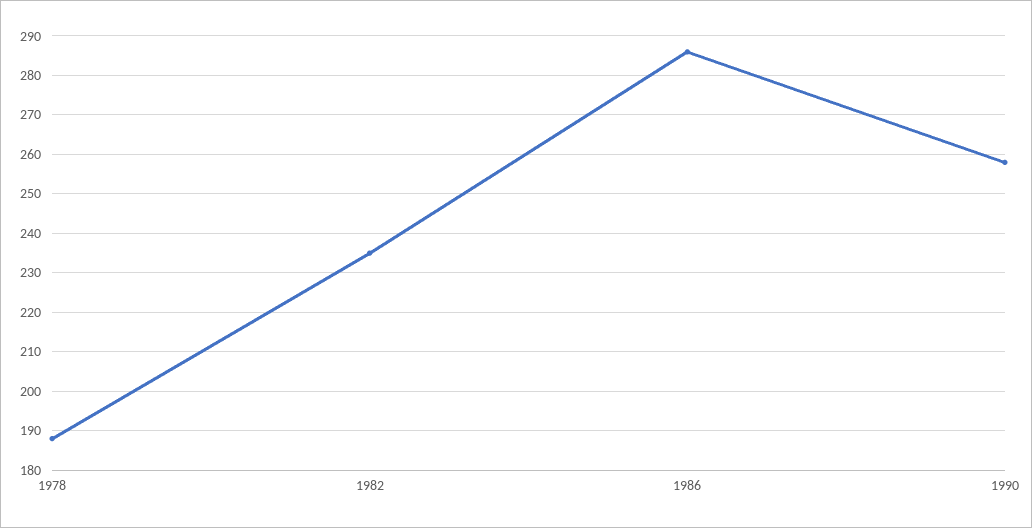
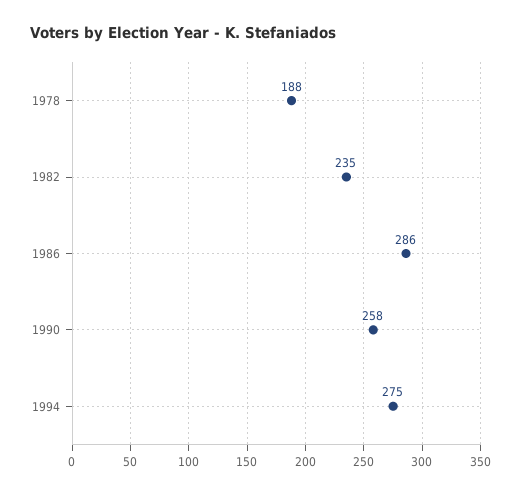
1994: none -> 275

